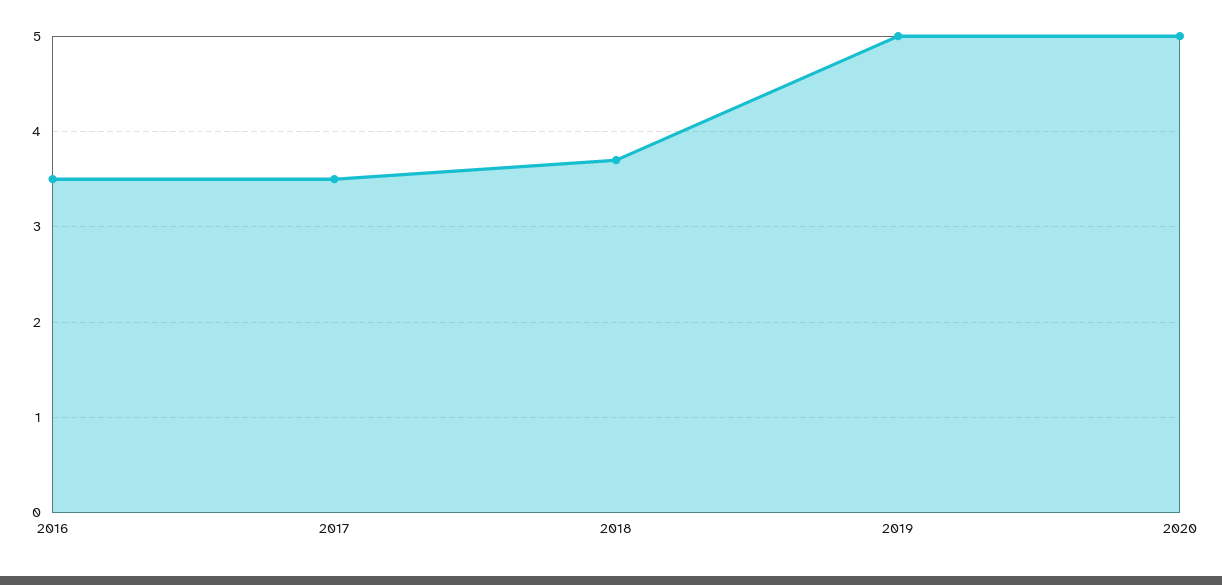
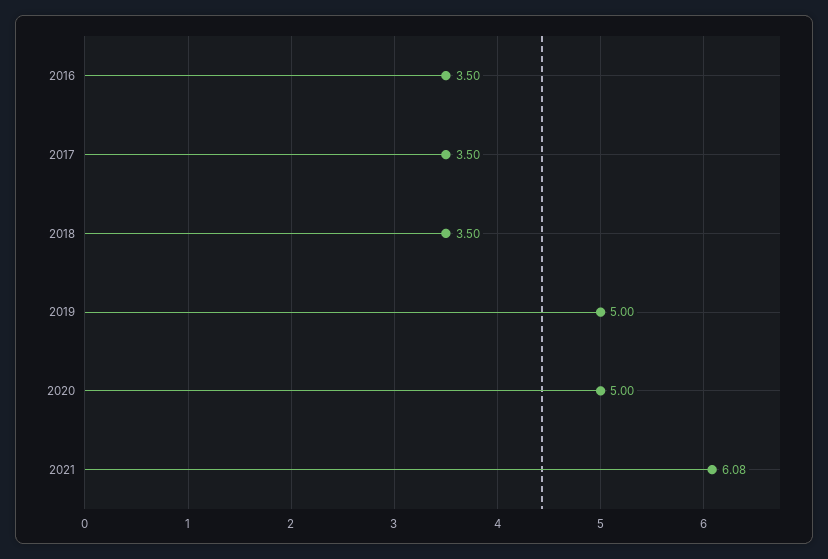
2018: 3.7 -> 3.5
2021: none -> 6.08

